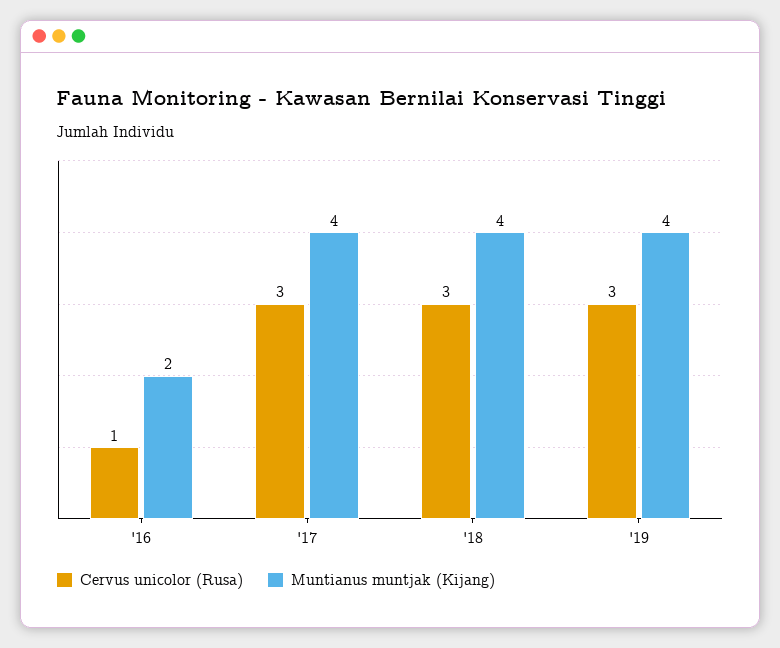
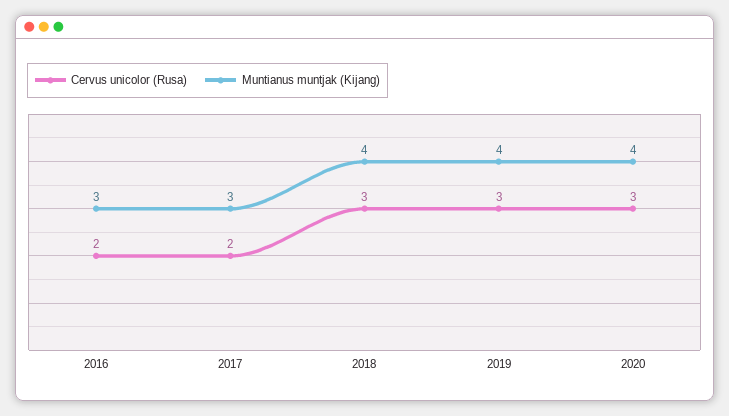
Cervus unicolor (Rusa), '16: 1 -> 2
Muntianus muntjak (Kijang), '16: 2 -> 3
Cervus unicolor (Rusa), '17: 3 -> 2
Muntianus muntjak (Kijang), '17: 4 -> 3
Cervus unicolor (Rusa), 2020: none -> 3
Muntianus muntjak (Kijang), 2020: none -> 4

